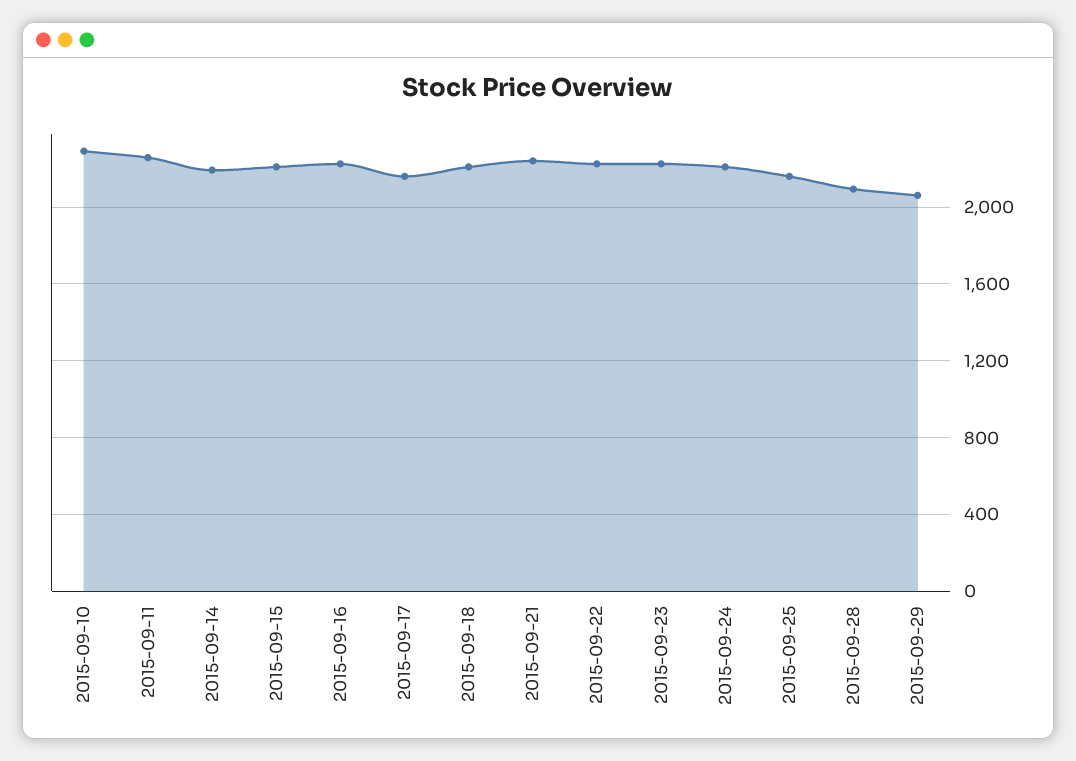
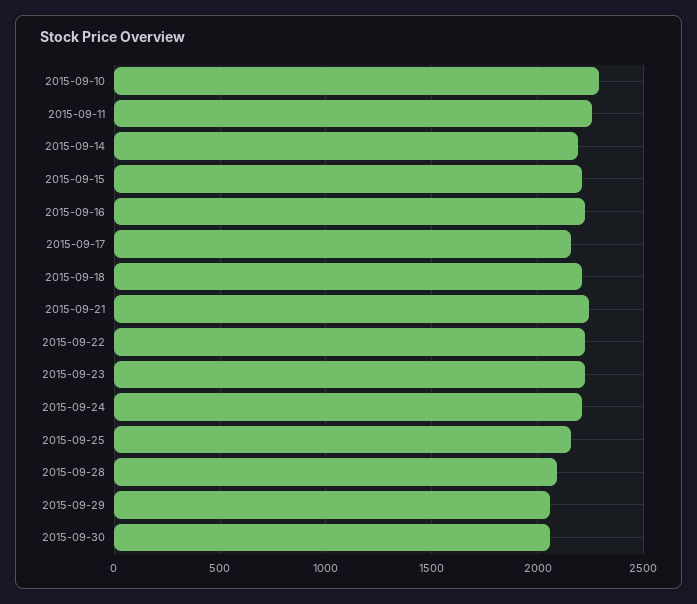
2015-09-30: none -> 2050

